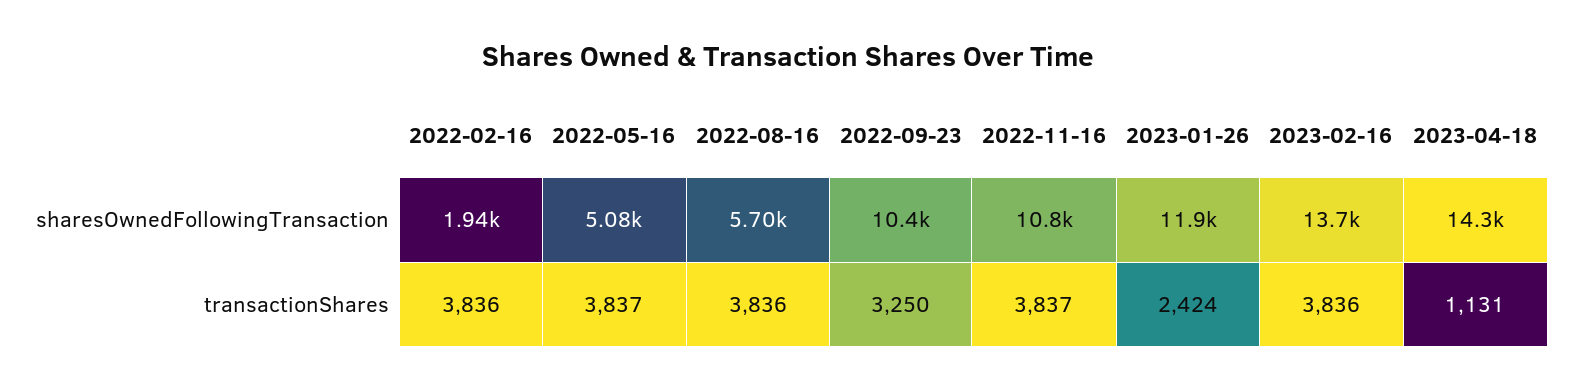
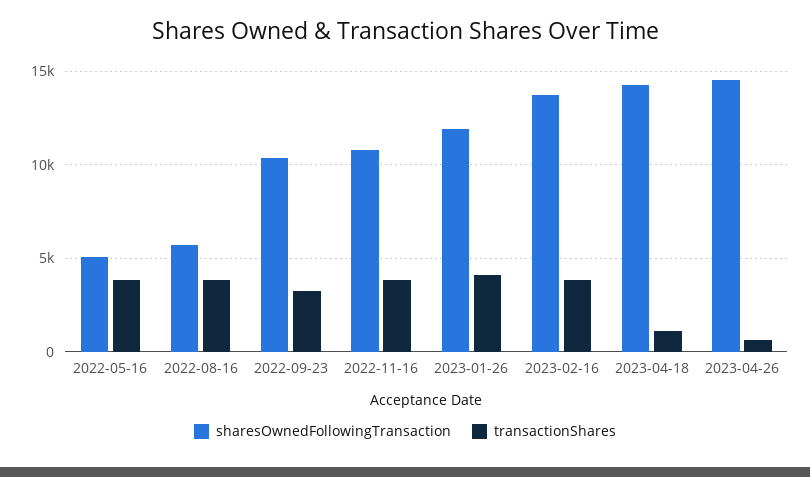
sharesOwnedFollowingTransaction, 2022-02-16: 1940 -> none
transactionShares, 2022-02-16: 3836 -> none
transactionShares, 2023-01-26: 2424 -> 4000
sharesOwnedFollowingTransaction, 2023-04-26: none -> 14500
transactionShares, 2023-04-26: none -> 500

